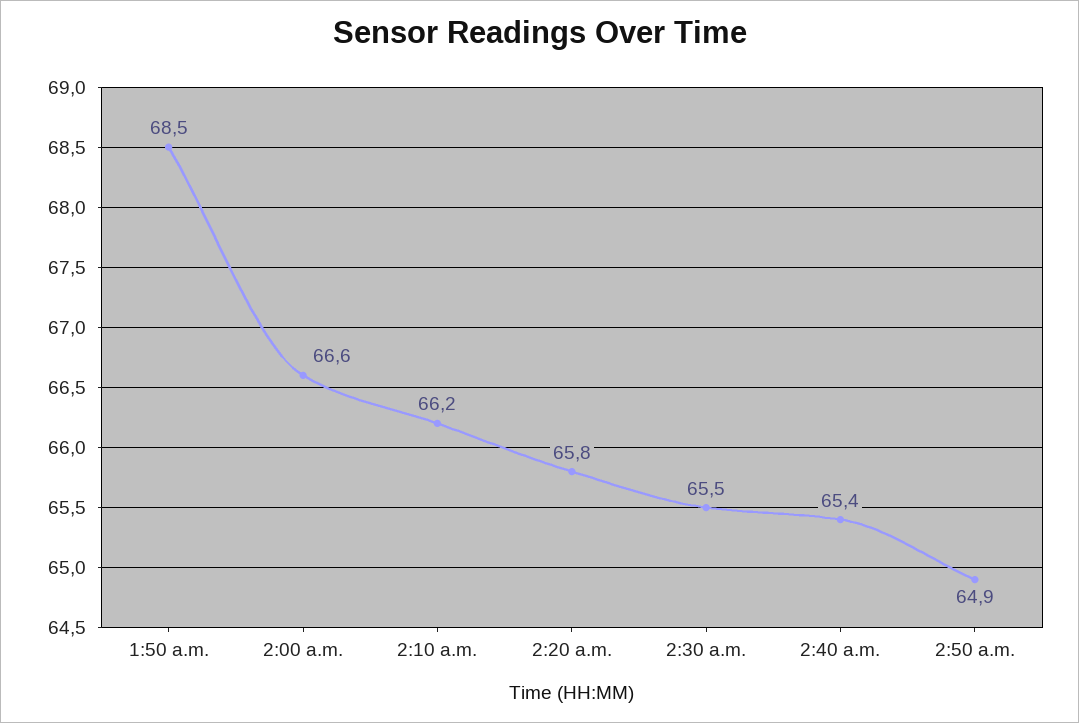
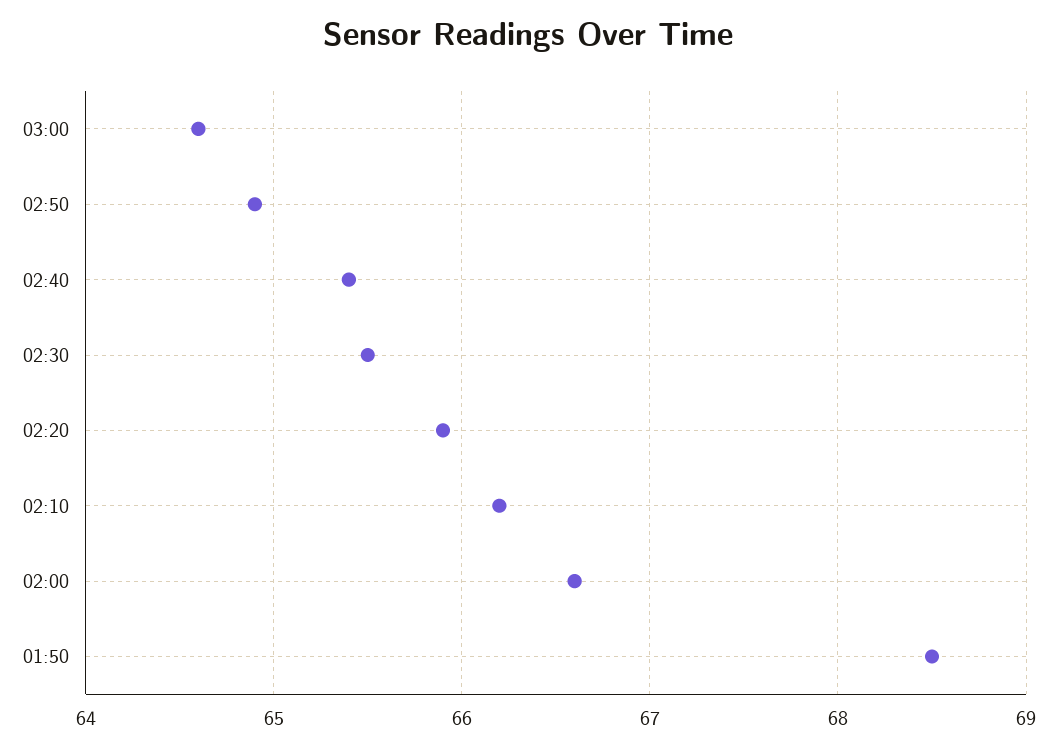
2:20 a.m.: 65.8 -> 65.9
03:00: none -> 64.6

